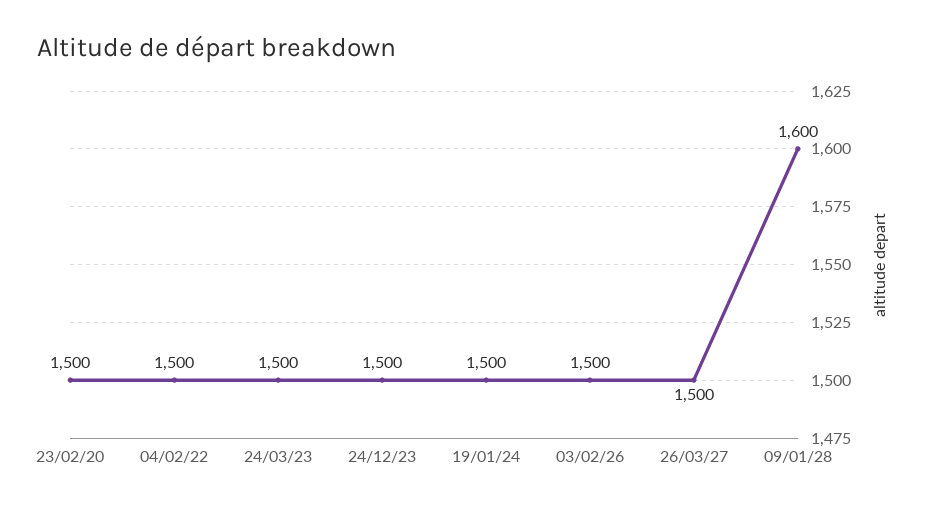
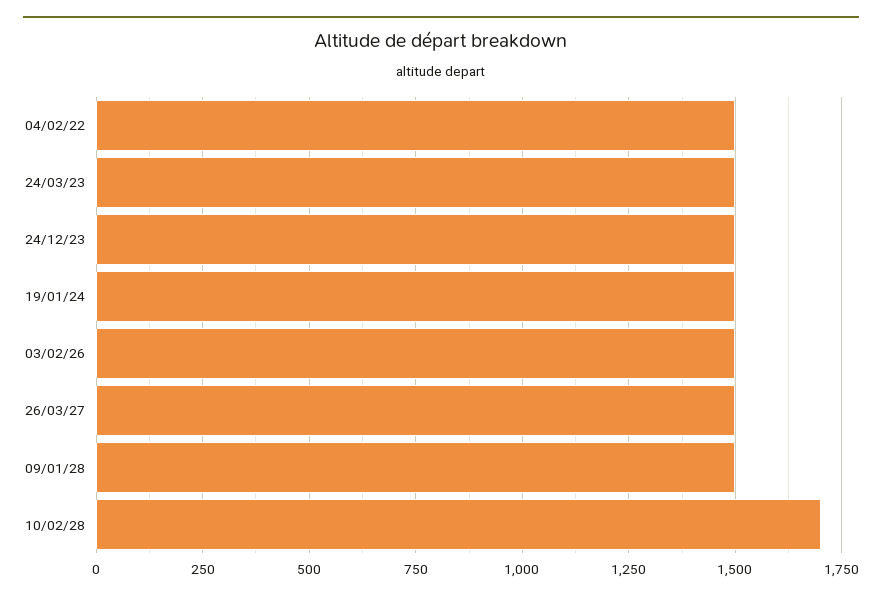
23/02/20: 1500 -> none
09/01/28: 1600 -> 1500
10/02/28: none -> 1700

